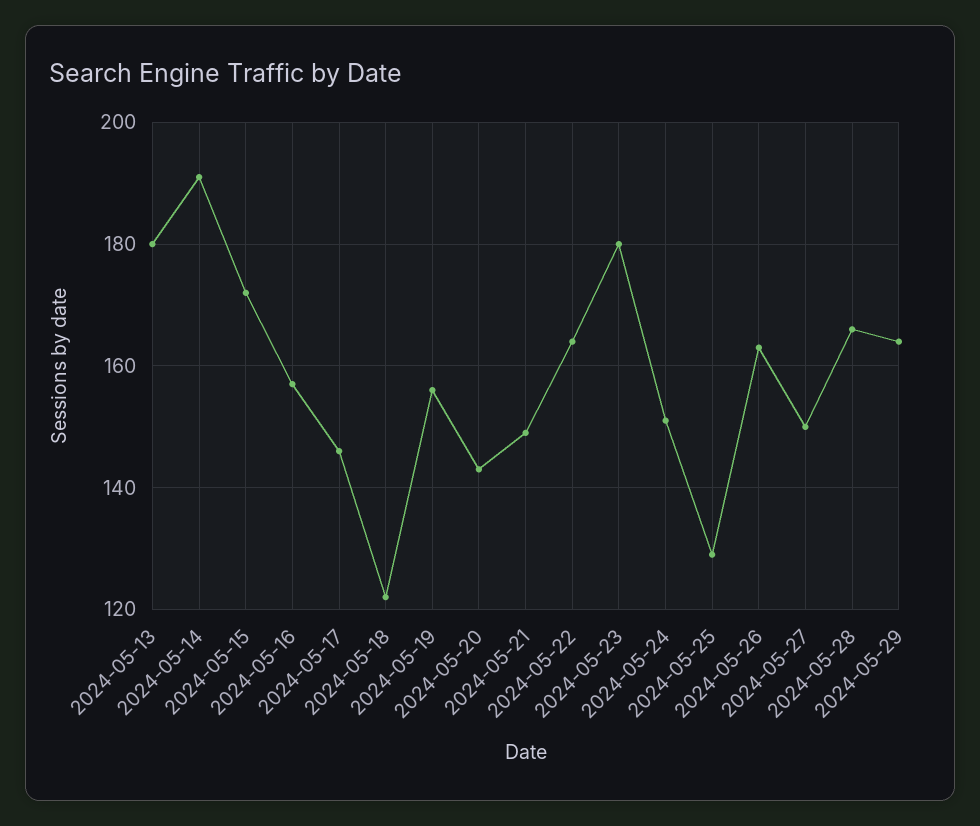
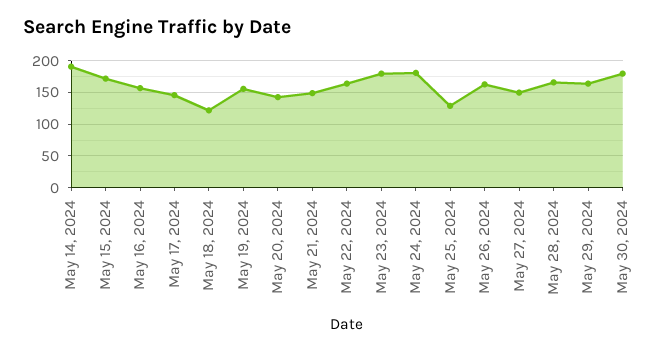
2024-05-13: 180 -> none
2024-05-24: 150 -> 180
May 30, 2024: none -> 180

